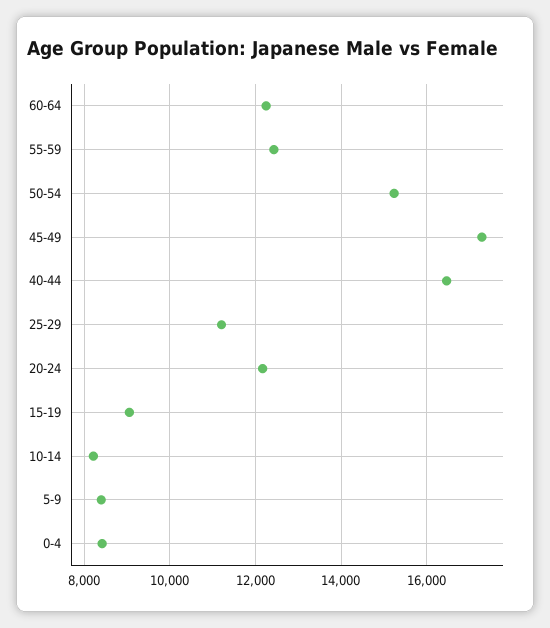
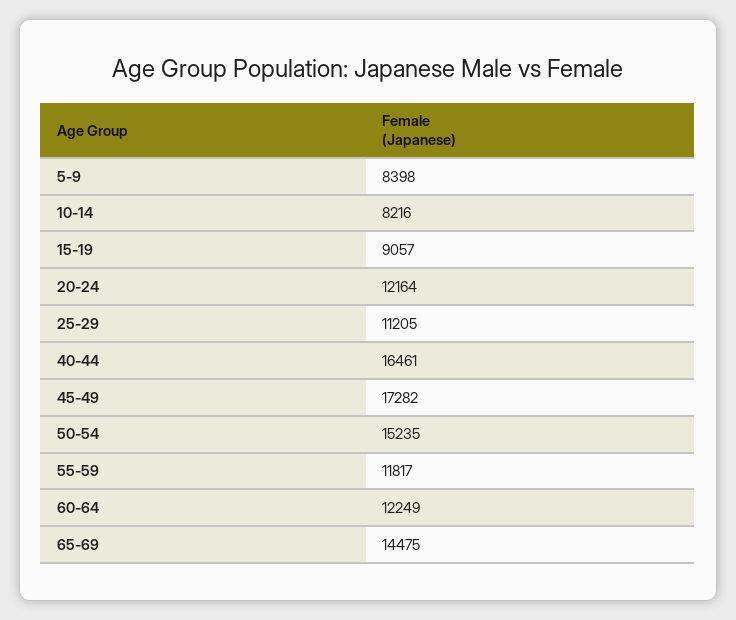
55-59: 12400 -> 11817
0-4: 8400 -> none
65-69: none -> 14475

